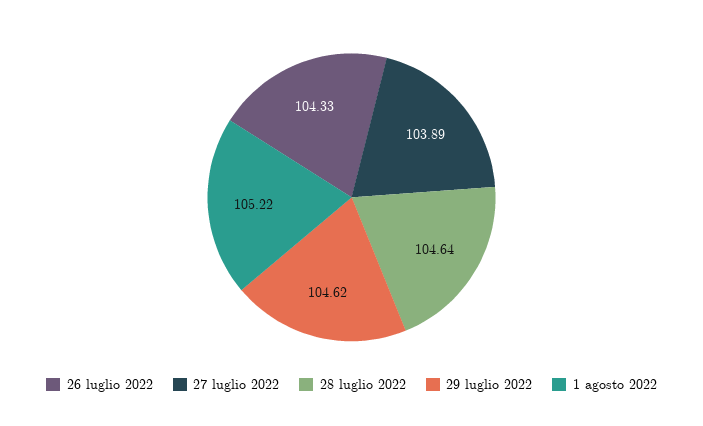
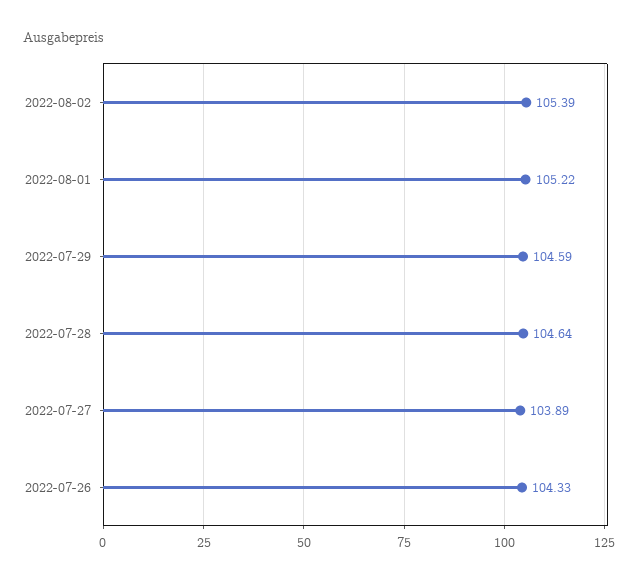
29 luglio 2022: 104.62 -> 104.59
2022-08-02: none -> 105.39

